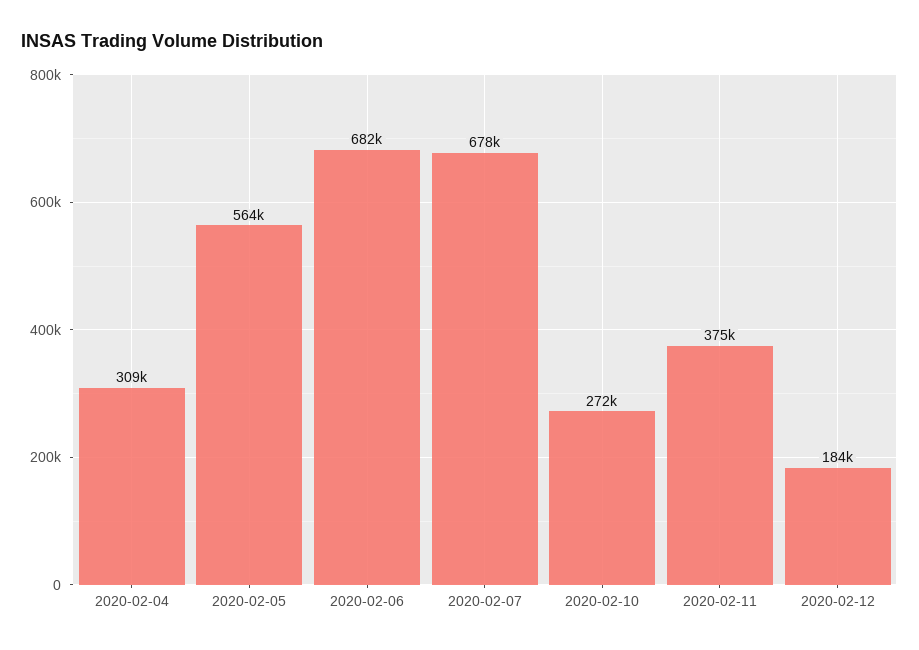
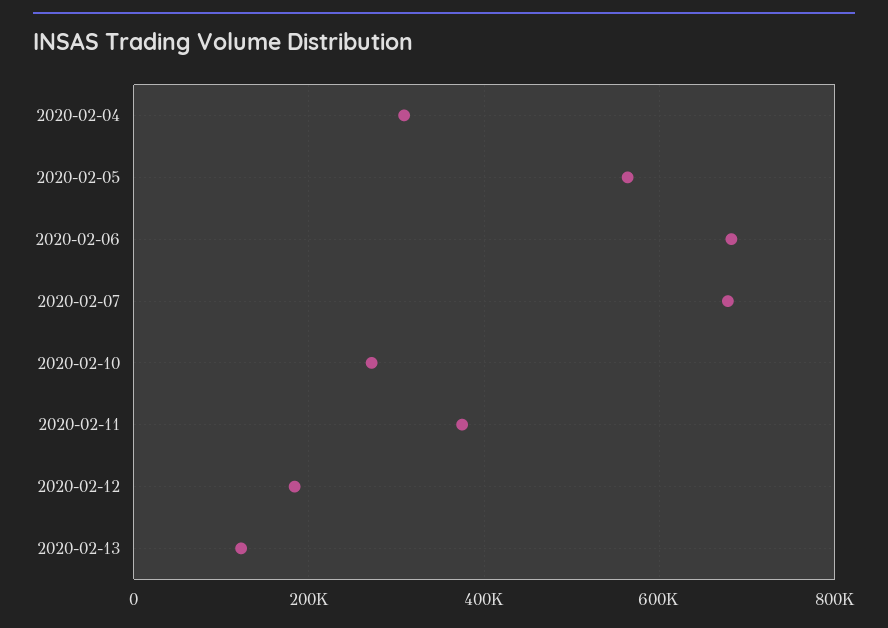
2020-02-13: none -> 120000

